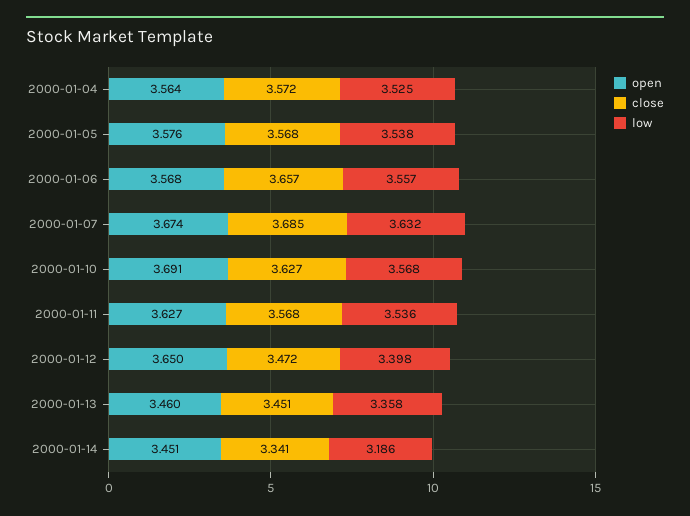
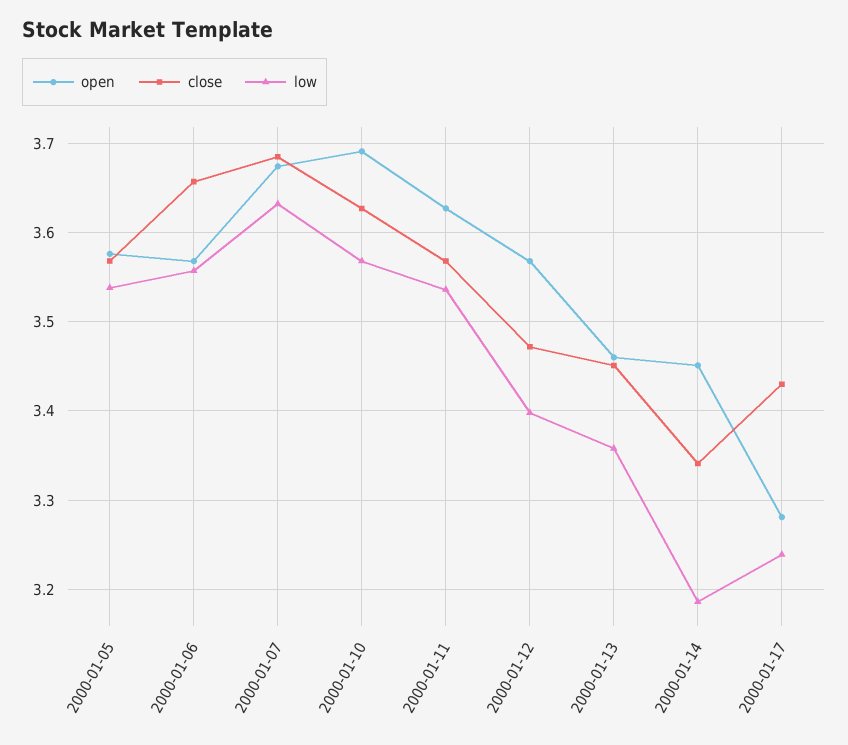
open, 2000-01-04: 3.564 -> none
close, 2000-01-04: 3.572 -> none
low, 2000-01-04: 3.525 -> none
open, 2000-01-12: 3.65 -> 3.57
open, 2000-01-17: none -> 3.28
close, 2000-01-17: none -> 3.43
low, 2000-01-17: none -> 3.24

